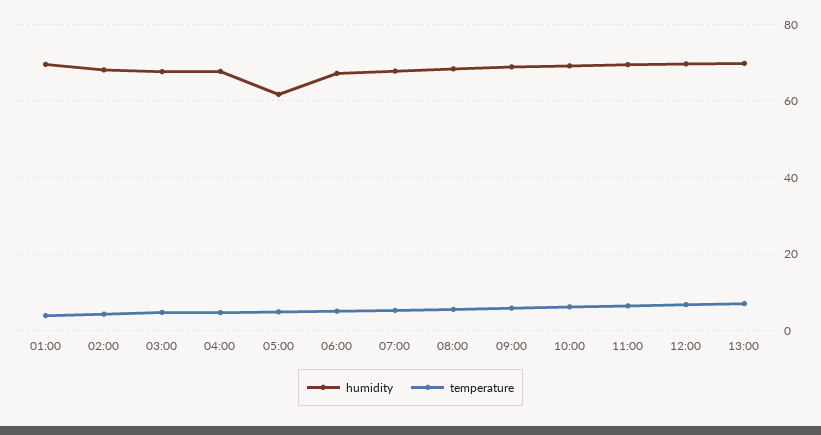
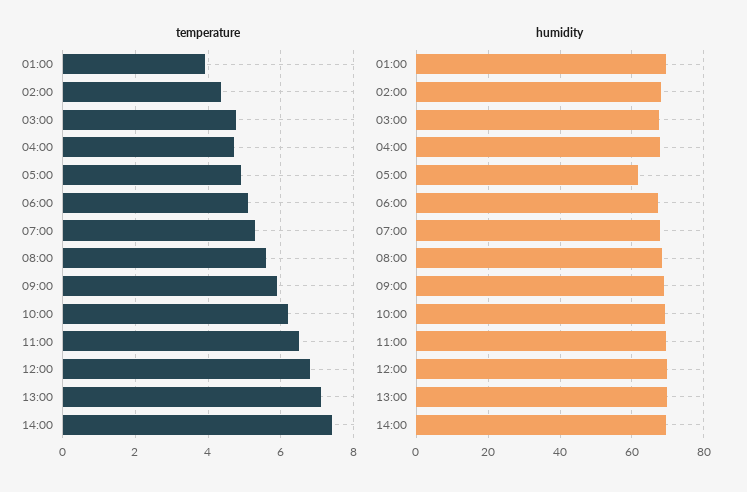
temperature, 14:00: none -> 7.4
humidity, 14:00: none -> 70

